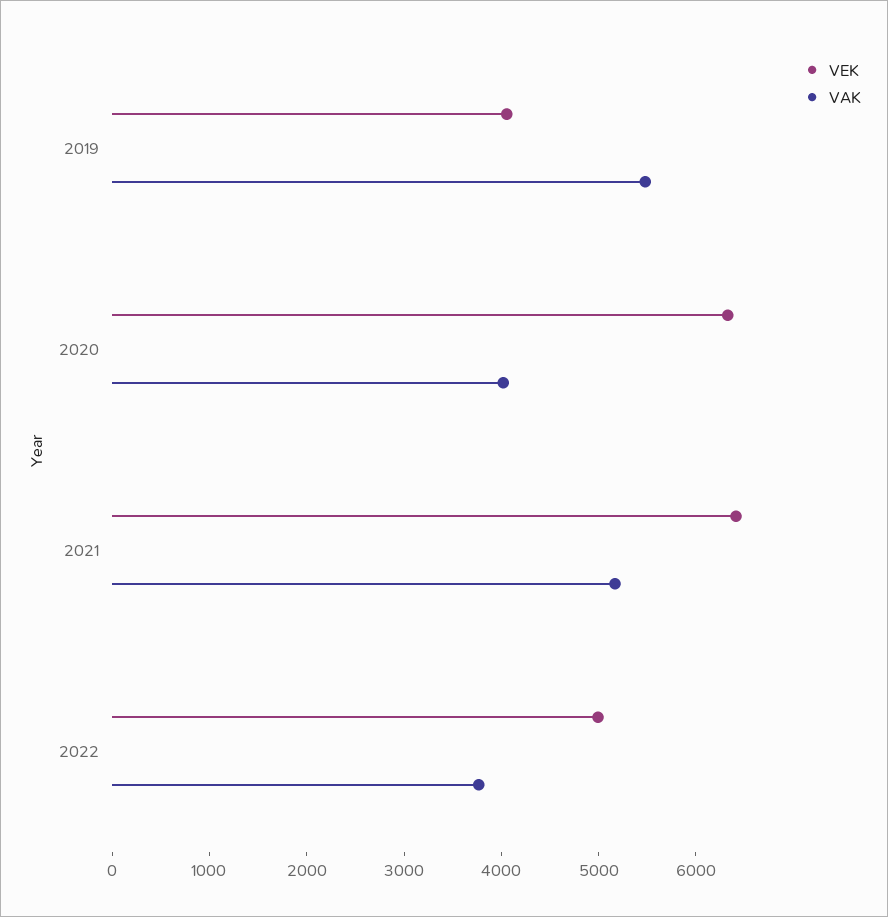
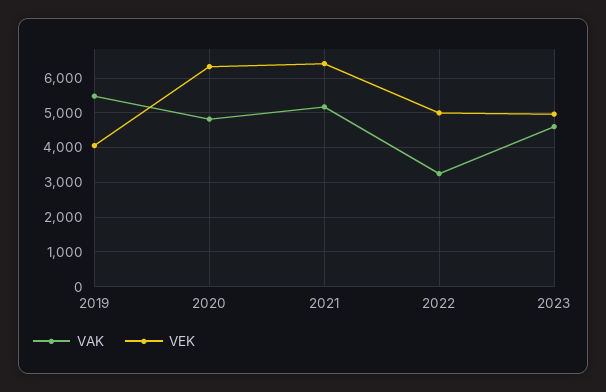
VAK, 2020: 4000 -> 4800
VAK, 2022: 3800 -> 3200
VAK, 2023: none -> 4600
VEK, 2023: none -> 5000

